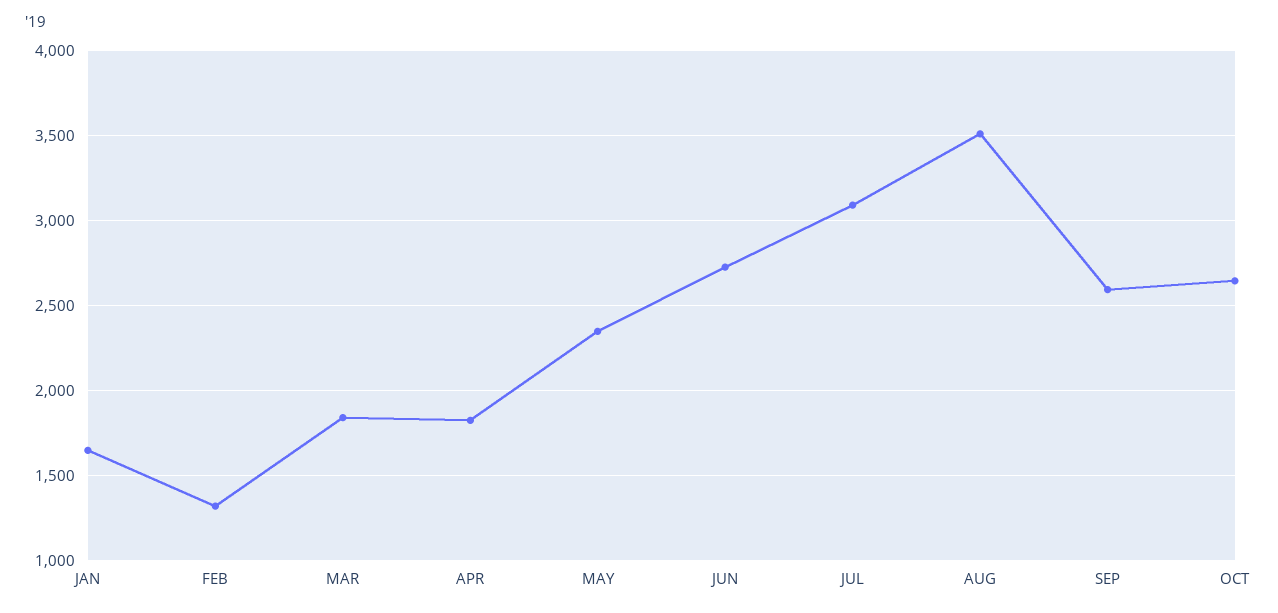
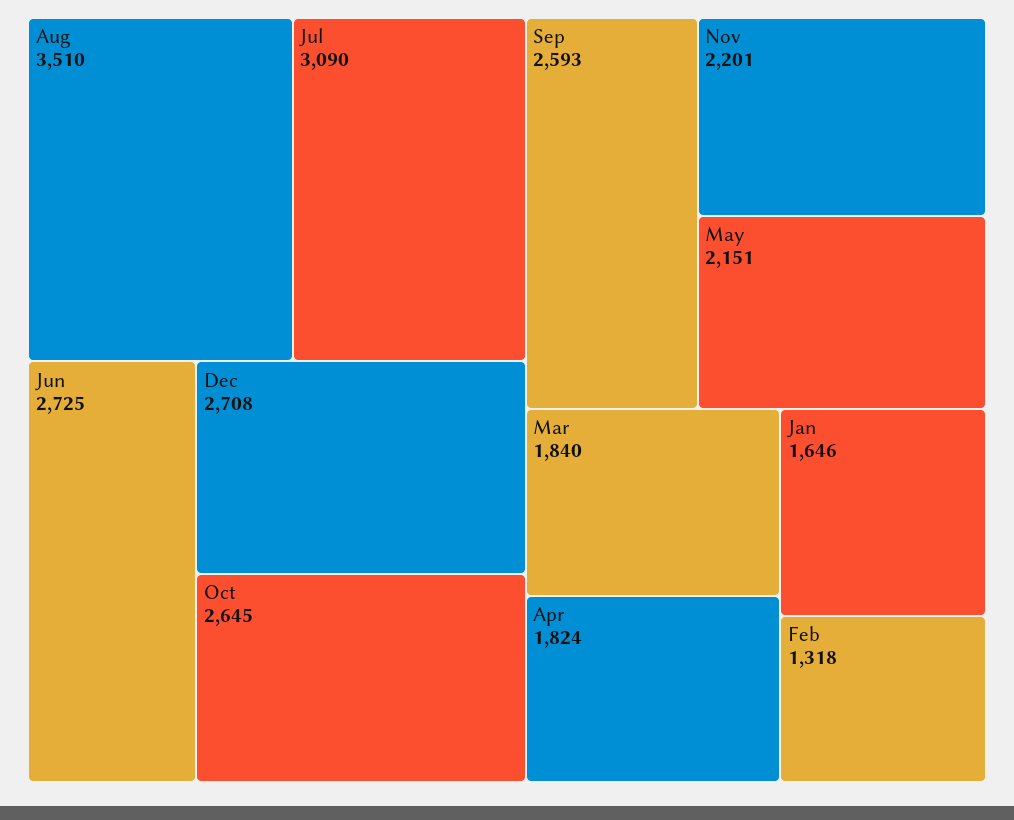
MAY: 2350 -> 2151
Dec: none -> 2708
Nov: none -> 2201

